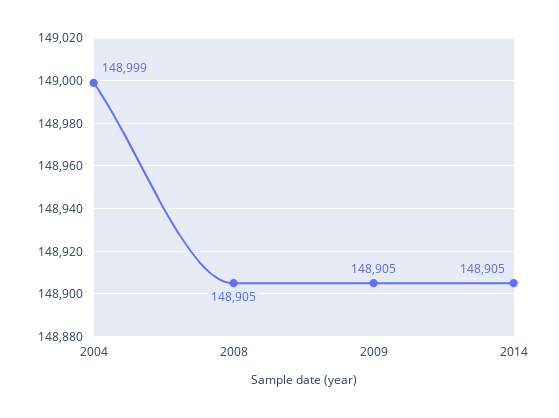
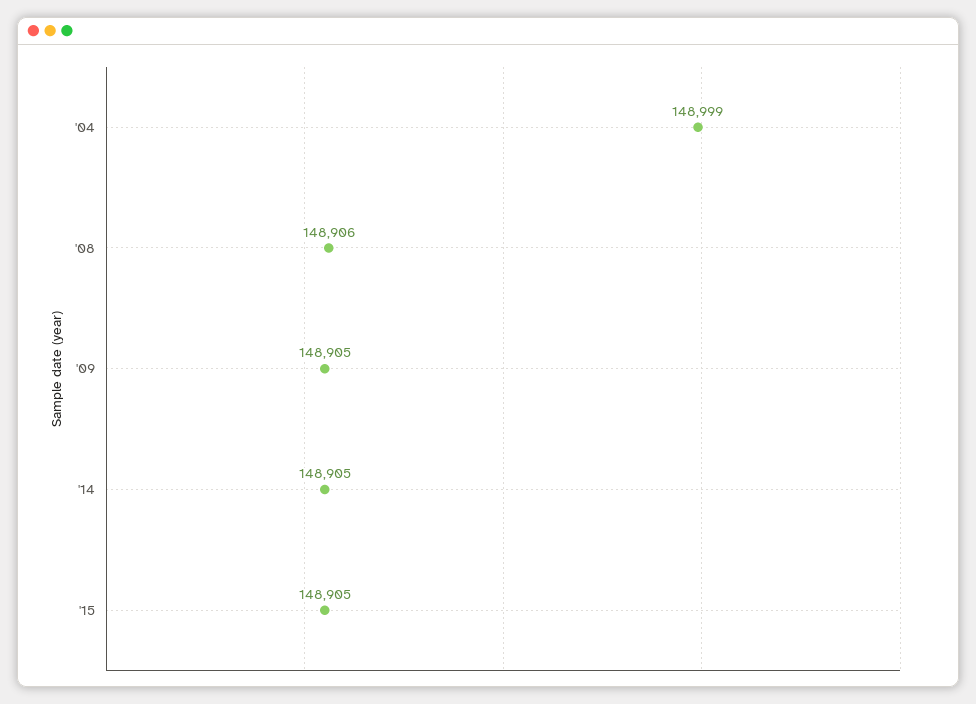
2008: 148905 -> 148906
'15: none -> 148905

